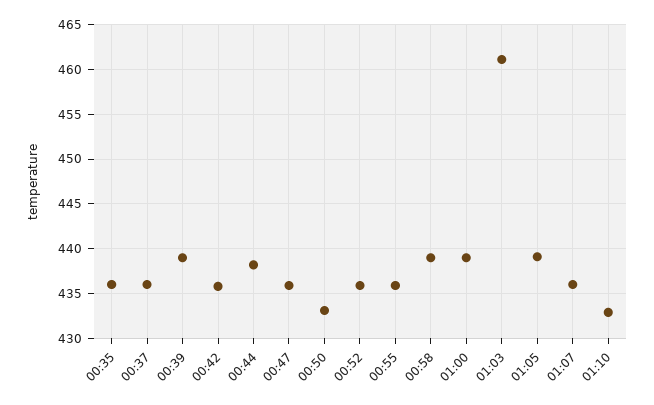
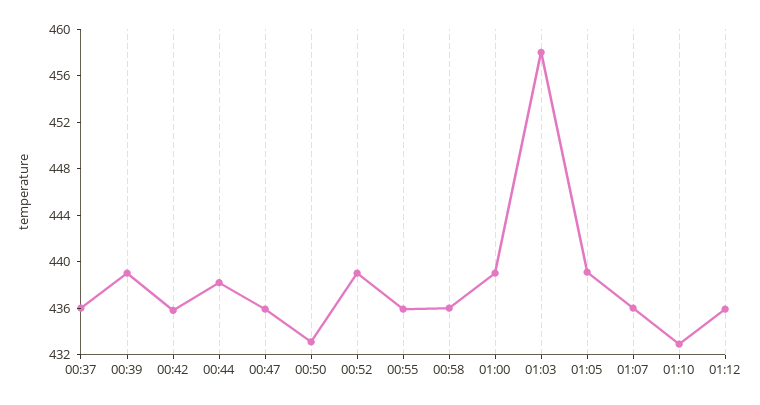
00:35: 436 -> none
00:52: 436 -> 439
00:58: 439 -> 436
01:03: 461 -> 458
01:12: none -> 436

